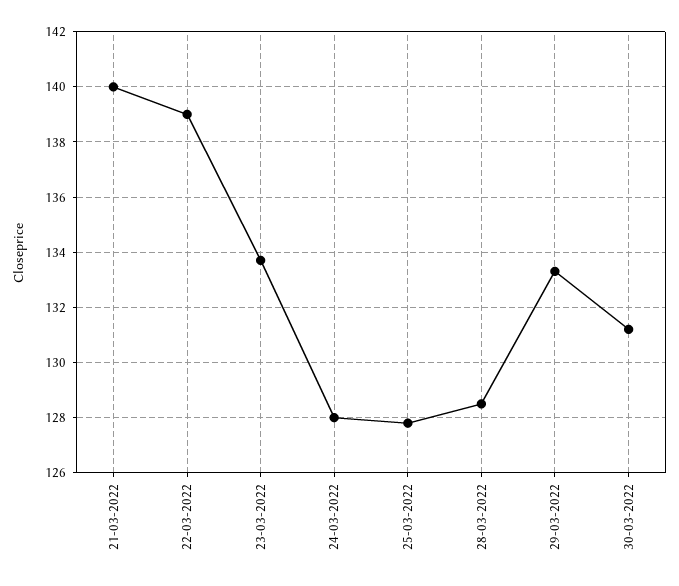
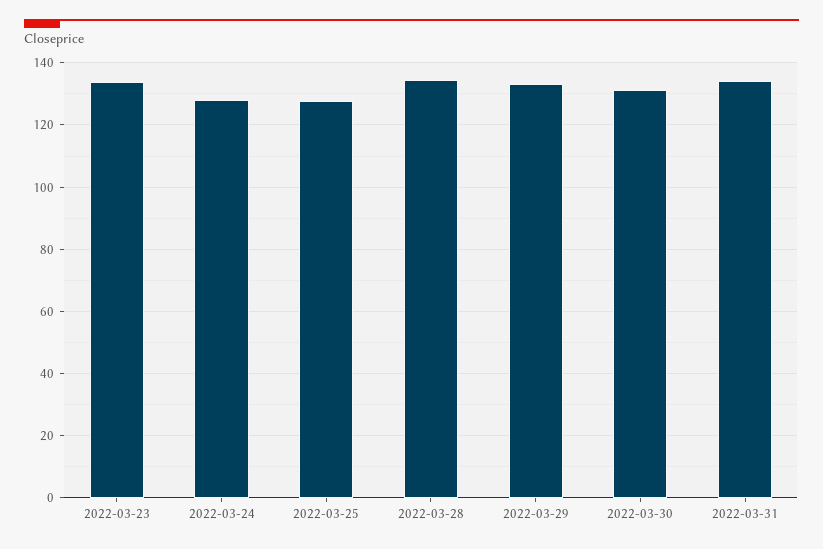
21-03-2022: 140 -> none
22-03-2022: 139 -> none
28-03-2022: 128.5 -> 134
2022-03-31: none -> 134

